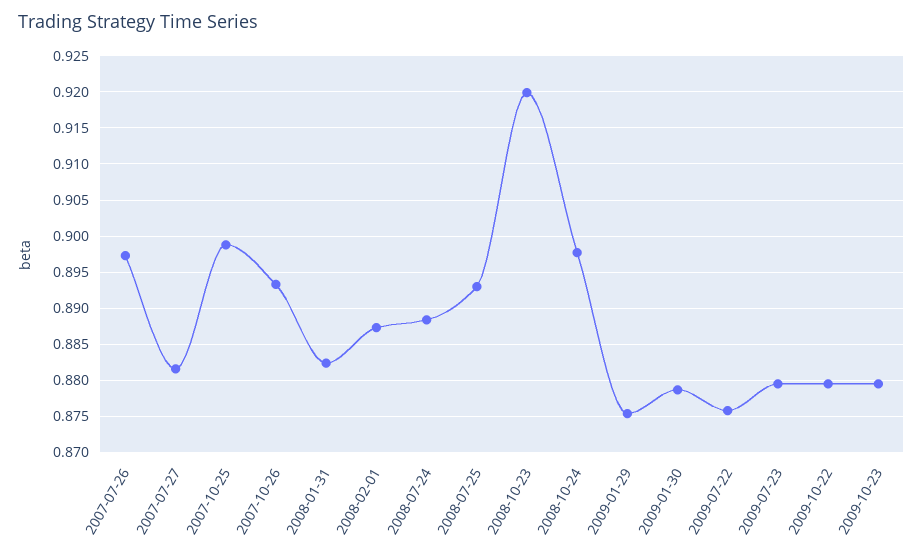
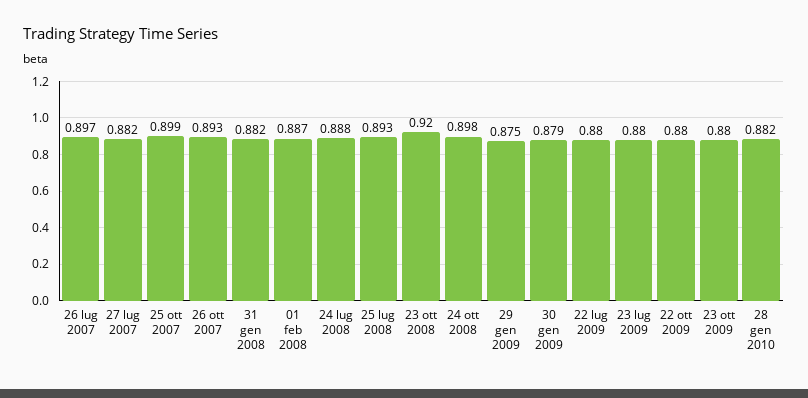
2009-07-22: 0.876 -> 0.88
28 gen 2010: none -> 0.882

